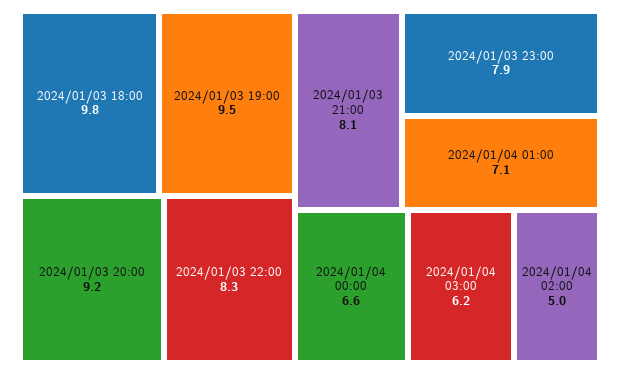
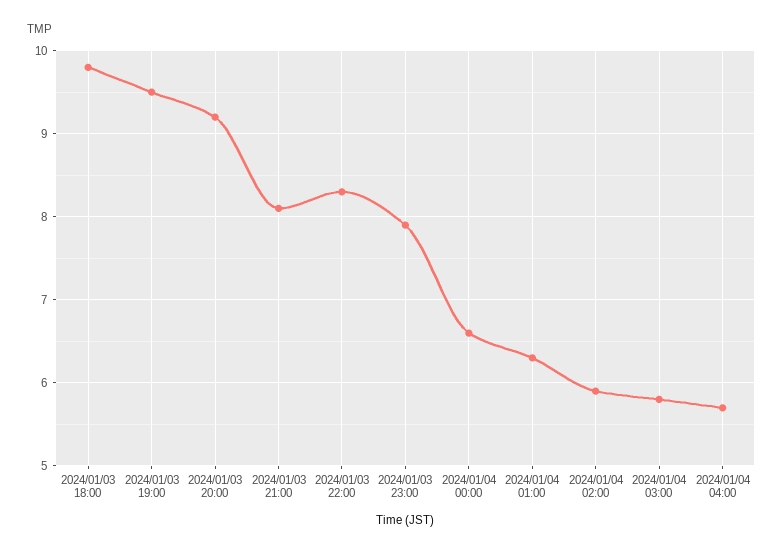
2024/01/04 01:00: 7.1 -> 6.3
2024/01/04 03:00: 6.2 -> 5.8
2024/01/04 02:00: 5 -> 5.9
2024/01/04 04:00: none -> 5.7

